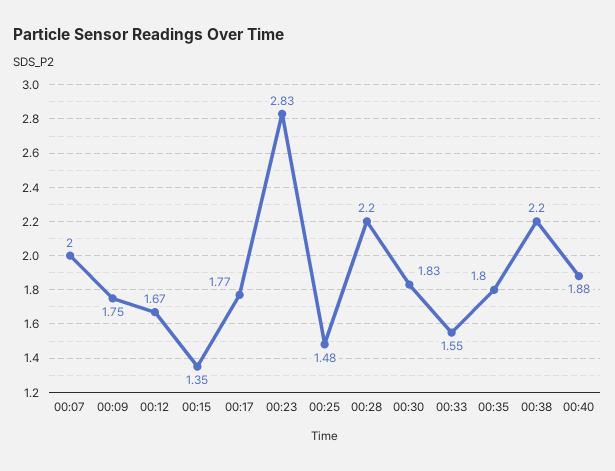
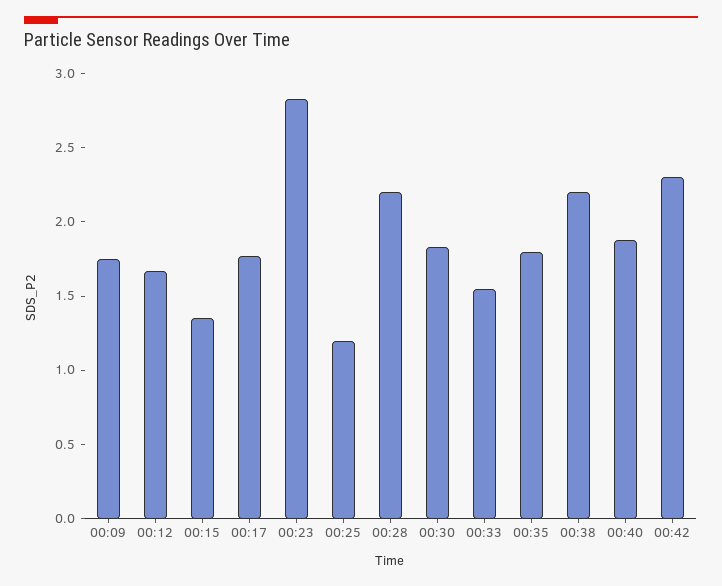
00:07: 2 -> none
00:25: 1.48 -> 1.2
00:42: none -> 2.3

